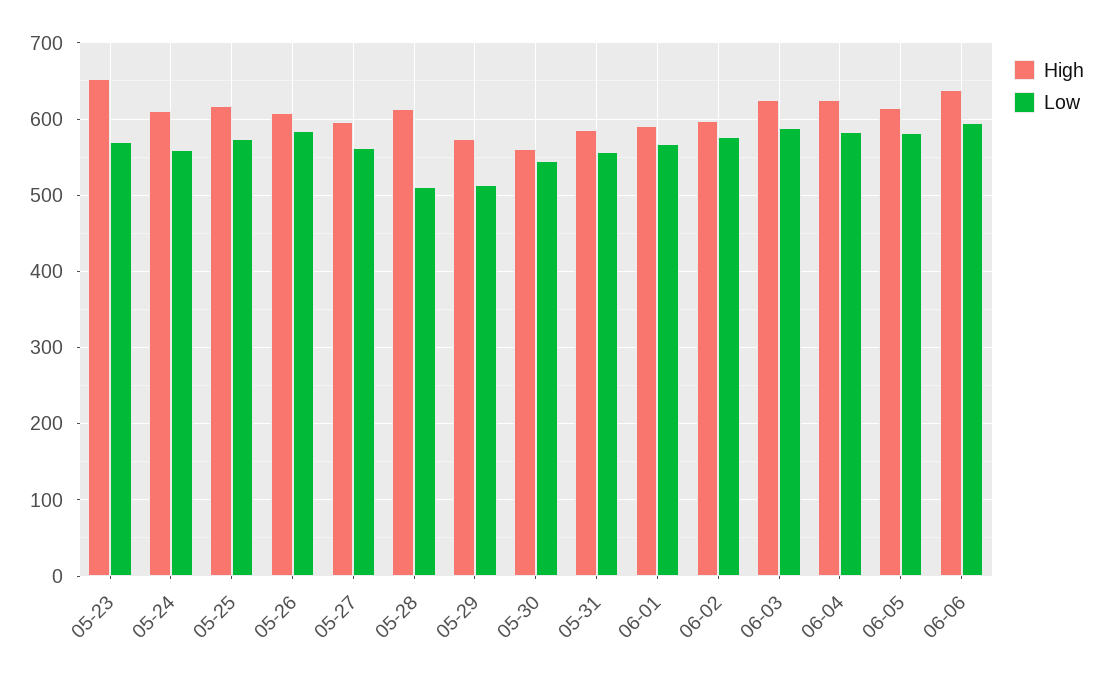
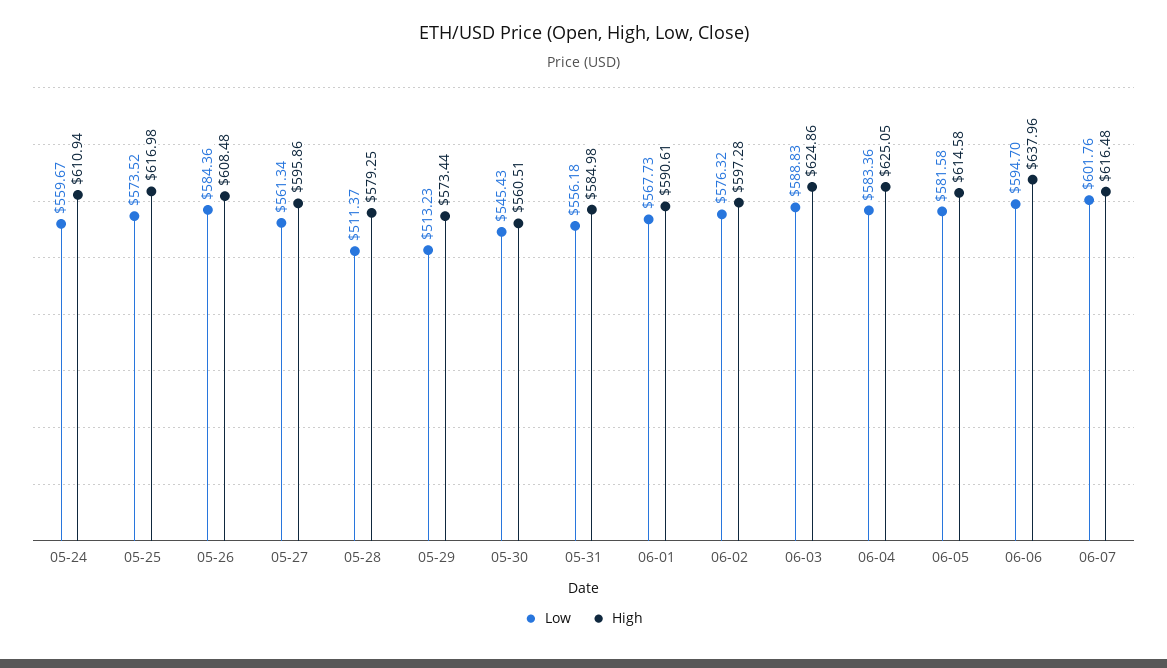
High, 05-23: 650 -> none
Low, 05-23: 570 -> none
High, 05-28: 610 -> 579.25
Low, 06-07: none -> 601.76
High, 06-07: none -> 616.48

